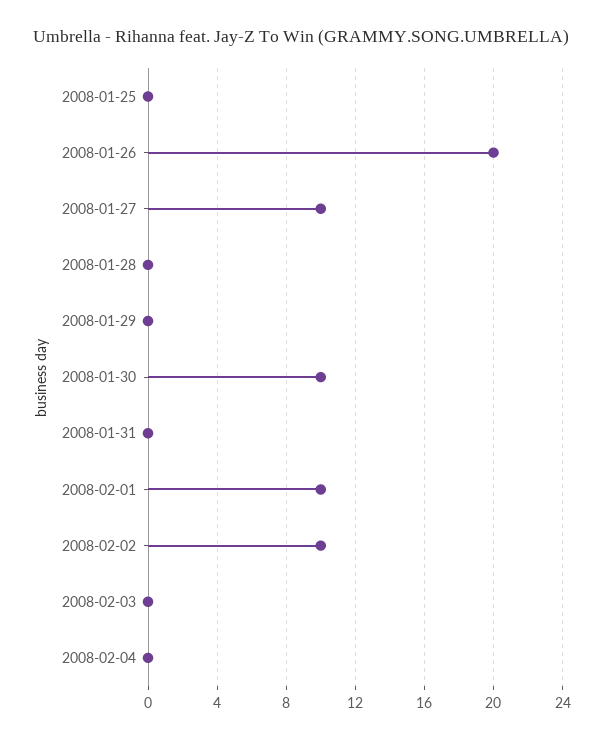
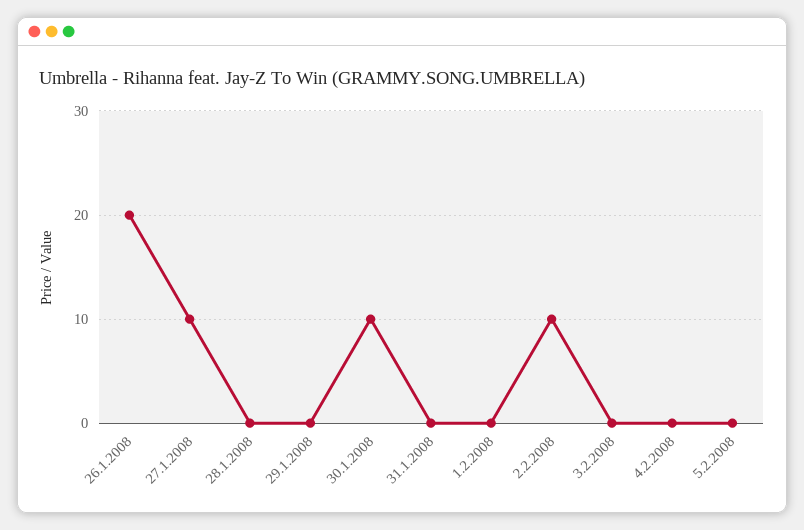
2008-01-25: 0 -> none
2008-02-01: 10 -> 0
5.2.2008: none -> 0

